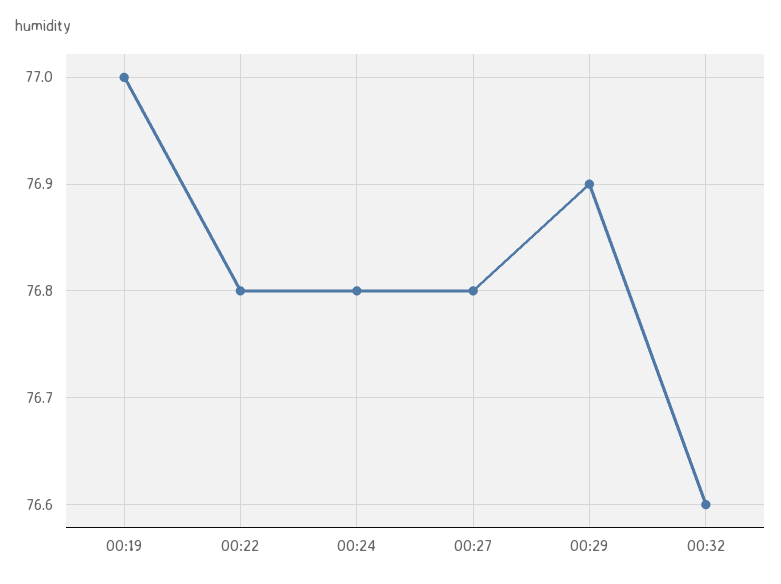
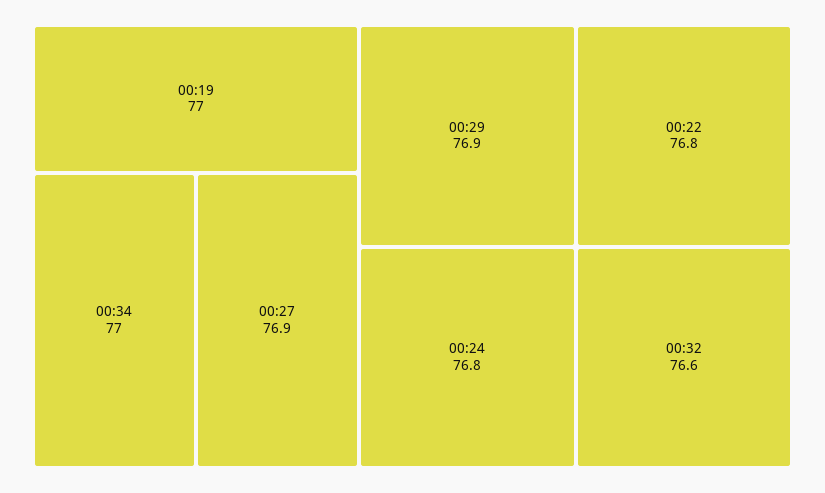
00:27: 76.8 -> 76.9
00:34: none -> 77

